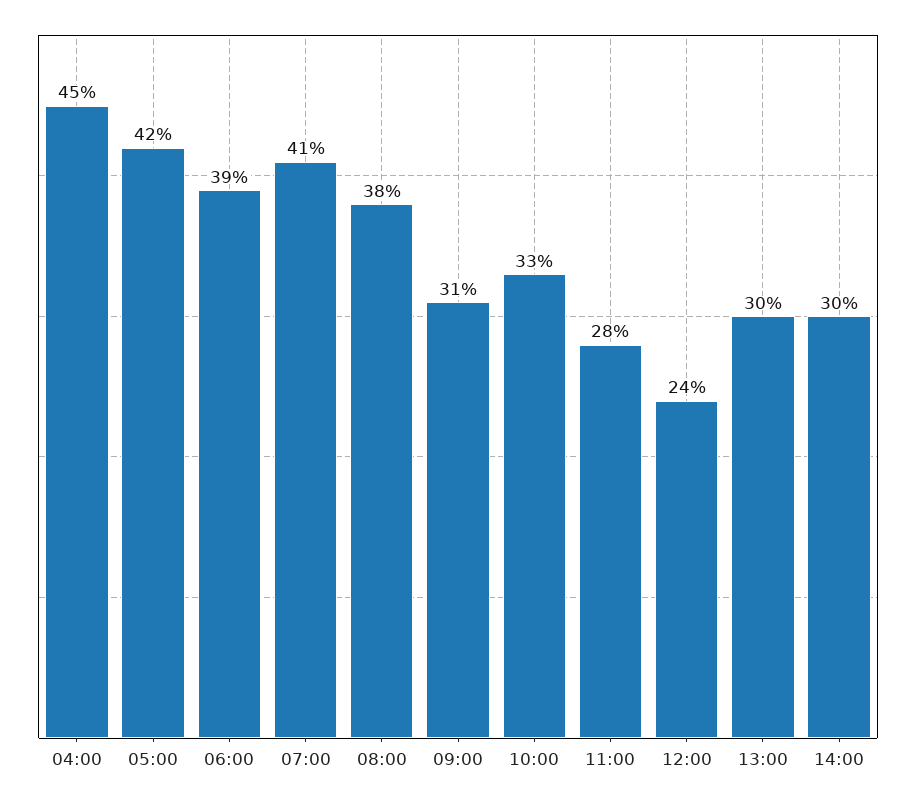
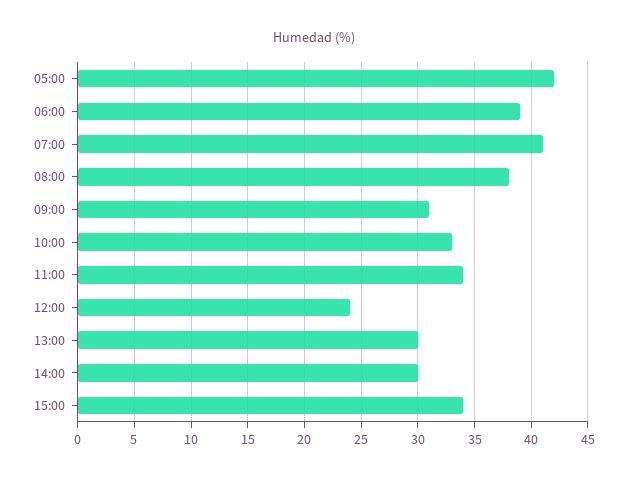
04:00: 45 -> none
11:00: 28 -> 34
15:00: none -> 34

